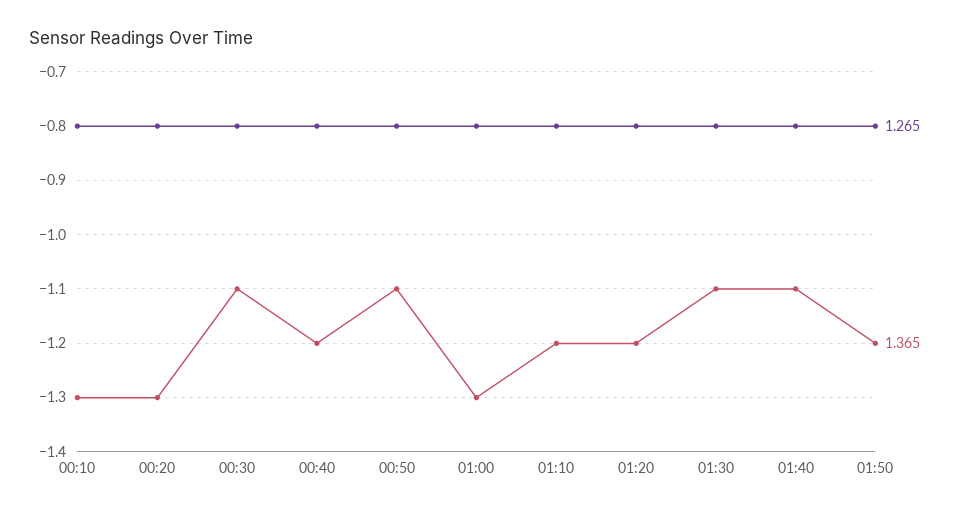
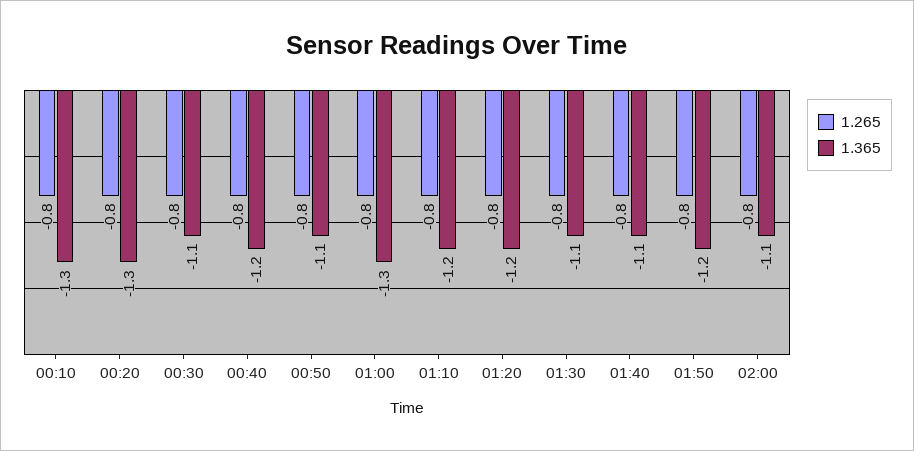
1.265, 02:00: none -> -0.8
1.365, 02:00: none -> -1.1

